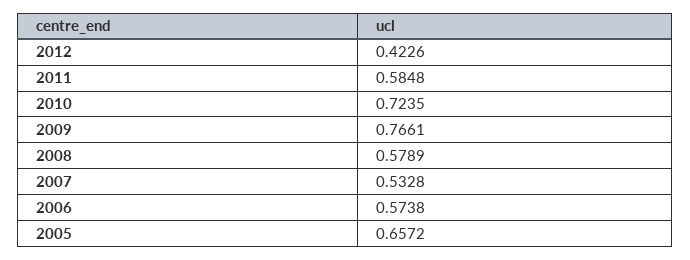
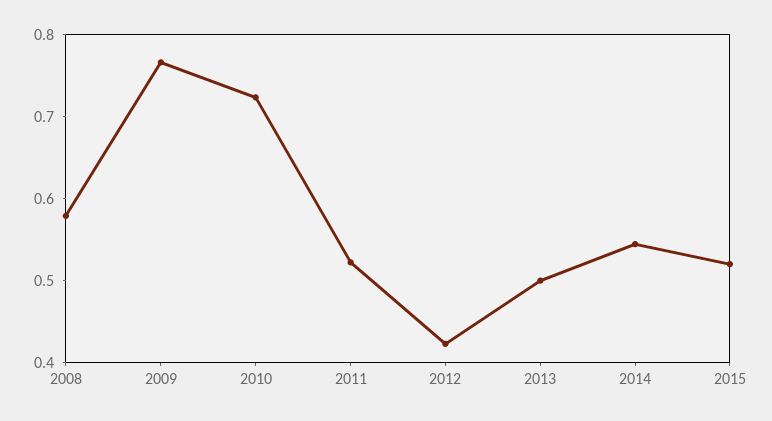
2011: 0.5848 -> 0.52
2007: 0.5328 -> none
2006: 0.5738 -> none
2005: 0.6572 -> none
2013: none -> 0.5
2014: none -> 0.54
2015: none -> 0.52

